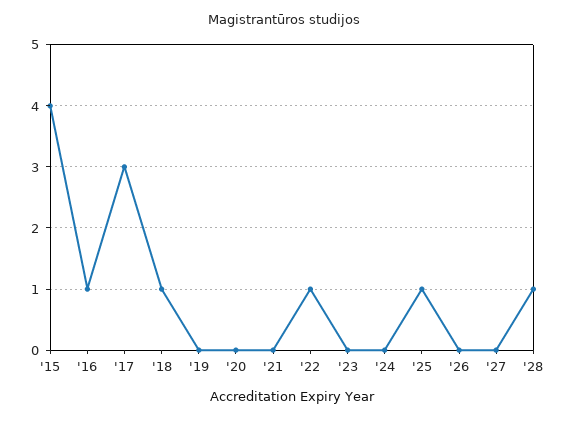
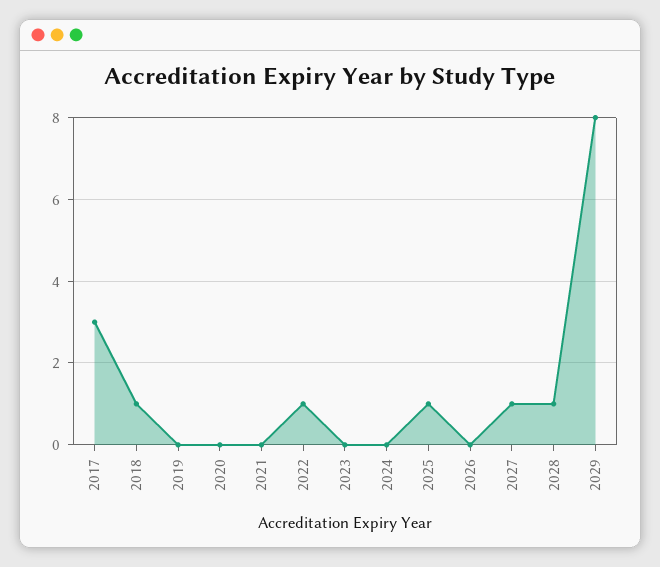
'15: 4 -> none
'16: 1 -> none
'27: 0 -> 1
2029: none -> 8

